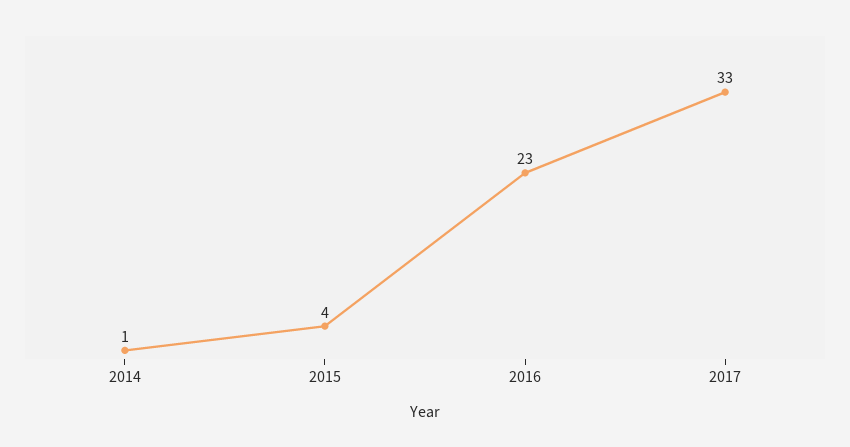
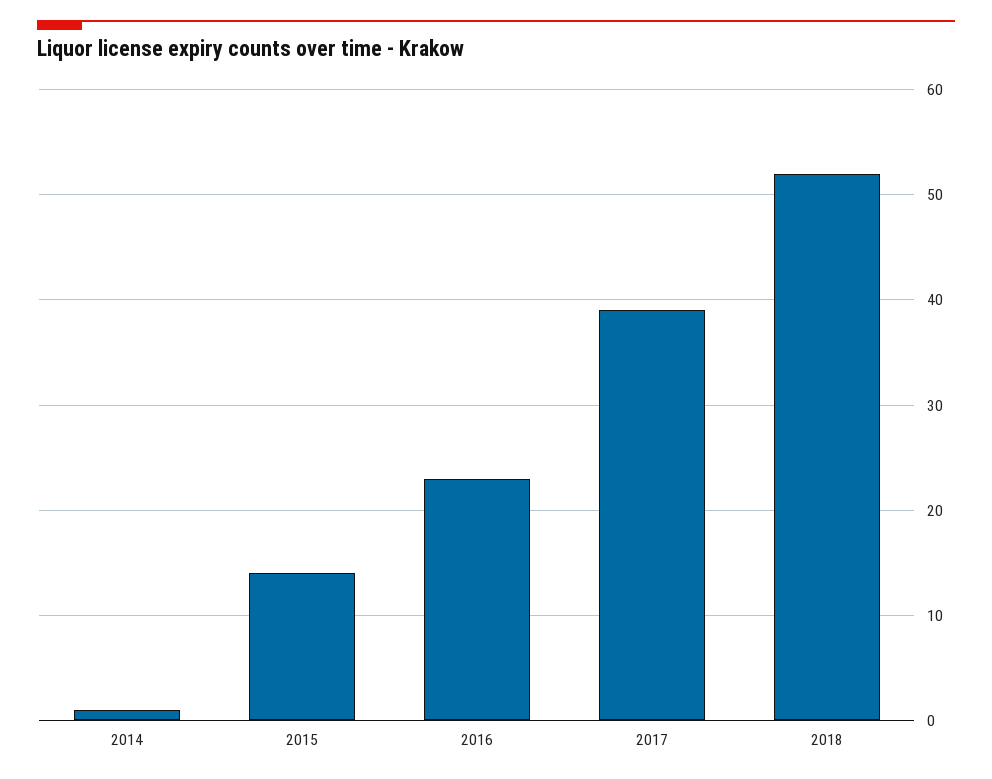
2015: 4 -> 14
2017: 33 -> 39
2018: none -> 52

